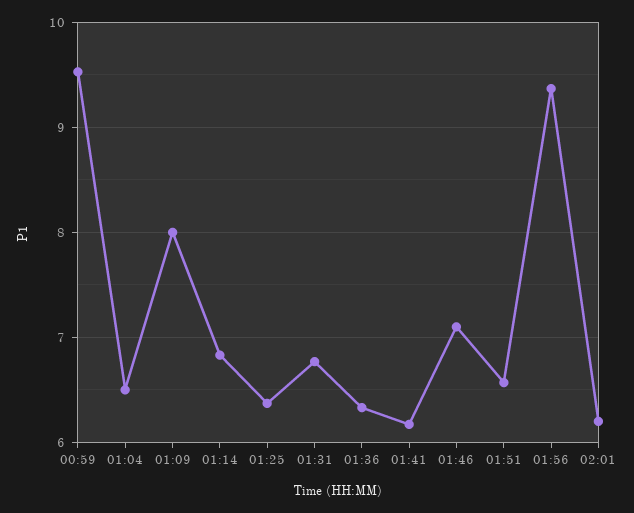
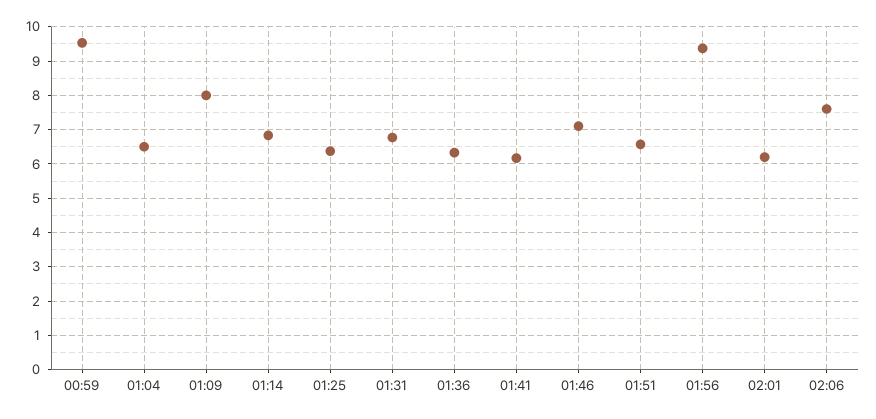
02:06: none -> 7.6

